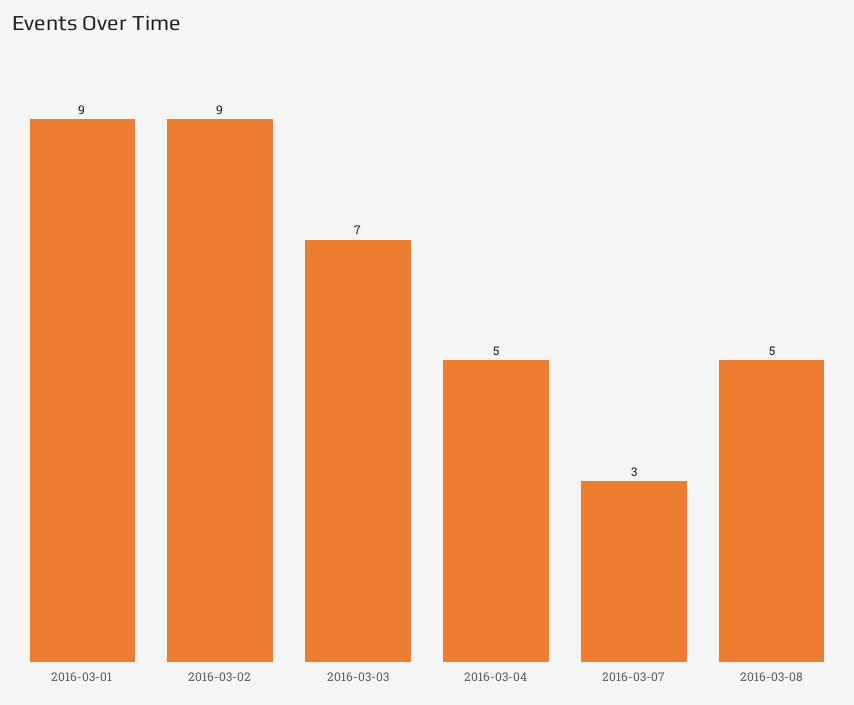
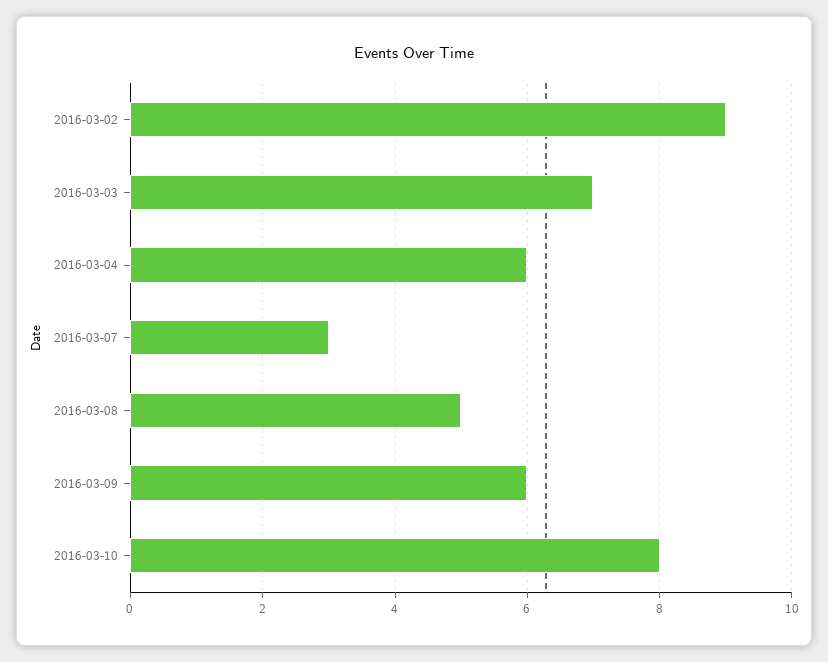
2016-03-01: 9 -> none
2016-03-04: 5 -> 6
2016-03-09: none -> 6
2016-03-10: none -> 8

